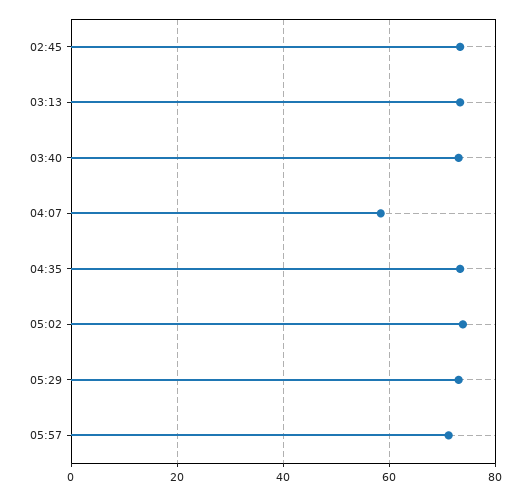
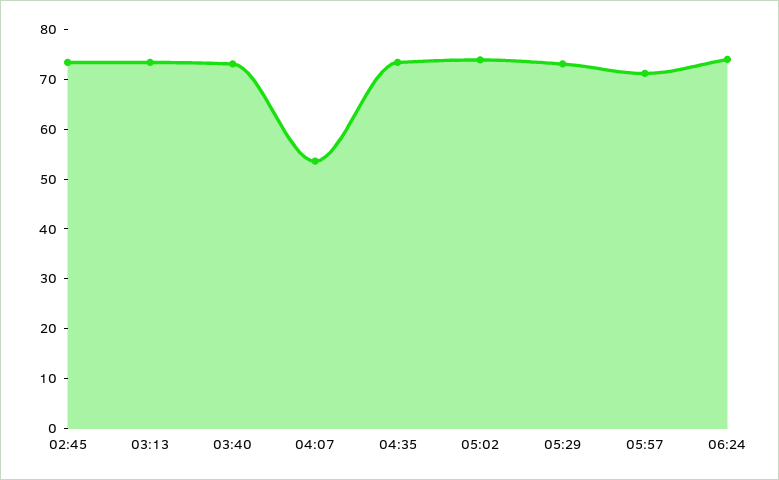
04:07: 58 -> 54
06:24: none -> 74

